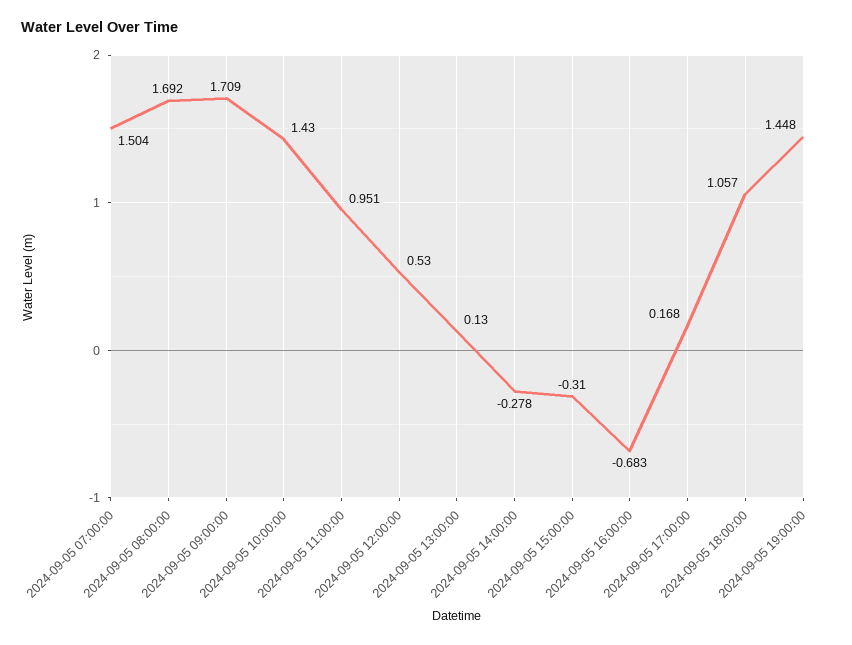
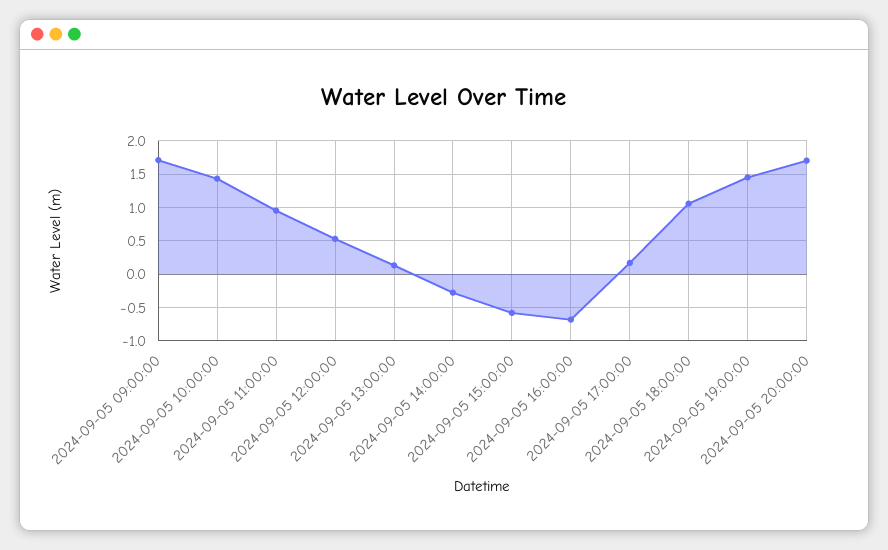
2024-09-05 07:00:00: 1.504 -> none
2024-09-05 08:00:00: 1.692 -> none
2024-09-05 15:00:00: -0.31 -> -0.6
2024-09-05 20:00:00: none -> 1.7

